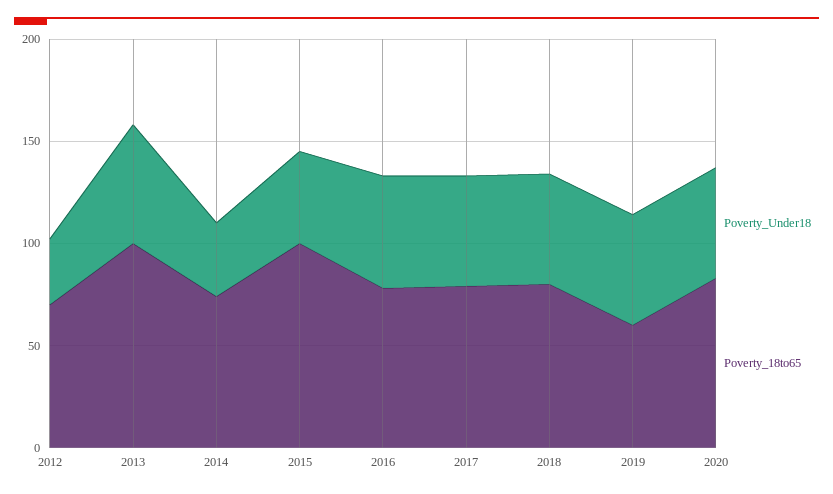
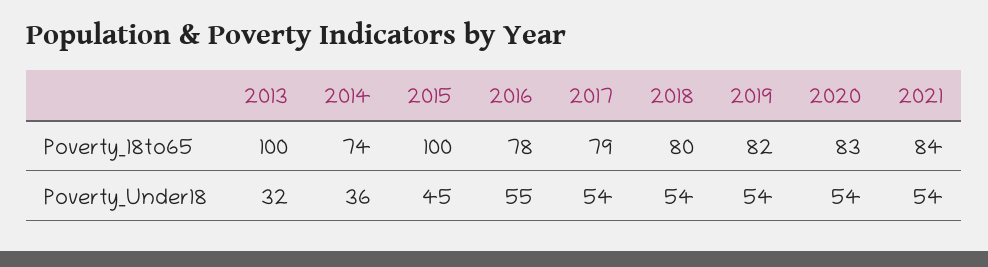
Poverty_Under18, 2012: 30 -> none
Poverty_18to65, 2012: 70 -> none
Poverty_Under18, 2013: 60 -> 32
Poverty_18to65, 2019: 60 -> 82
Poverty_18to65, 2021: none -> 84
Poverty_Under18, 2021: none -> 54

